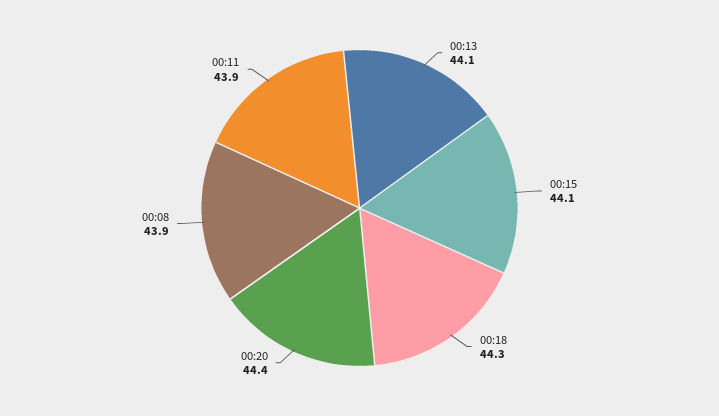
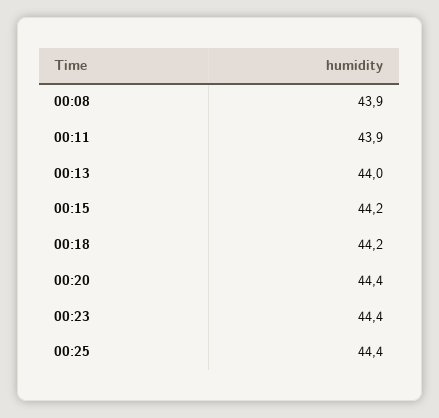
00:13: 44.1 -> 44
00:15: 44.1 -> 44.2
00:18: 44.3 -> 44.2
00:23: none -> 44.4
00:25: none -> 44.4

